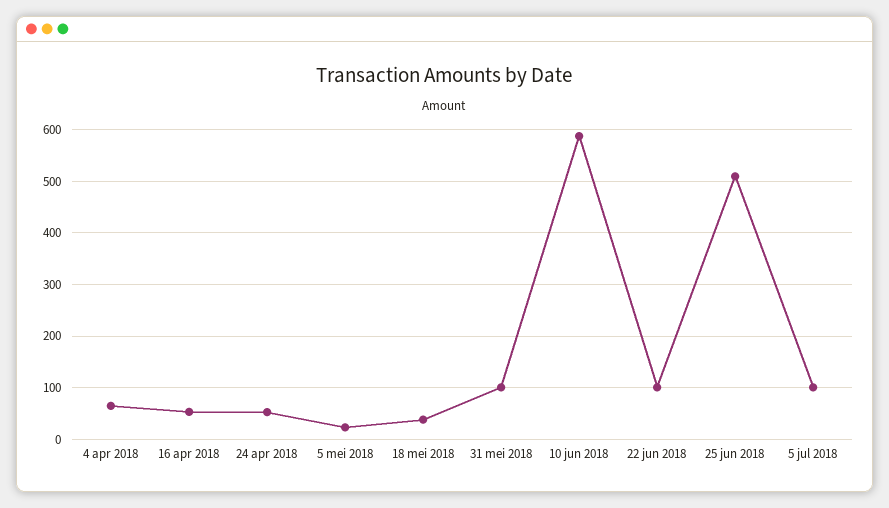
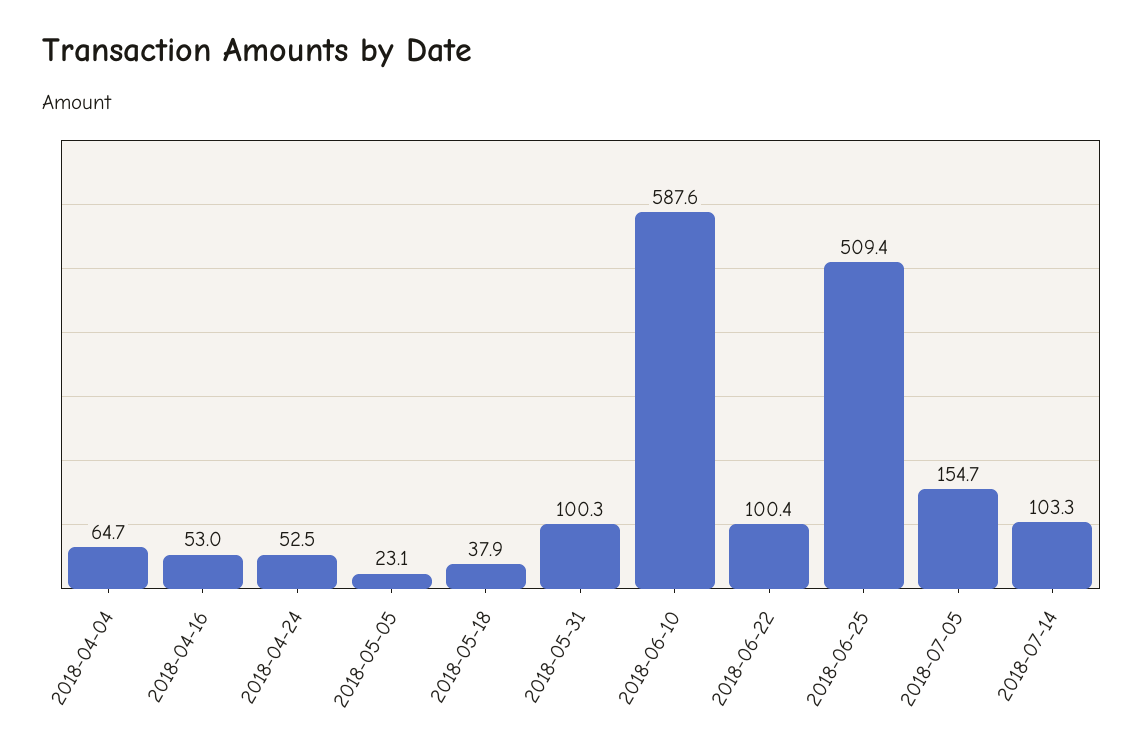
5 jul 2018: 100 -> 154.7
2018-07-14: none -> 103.3

